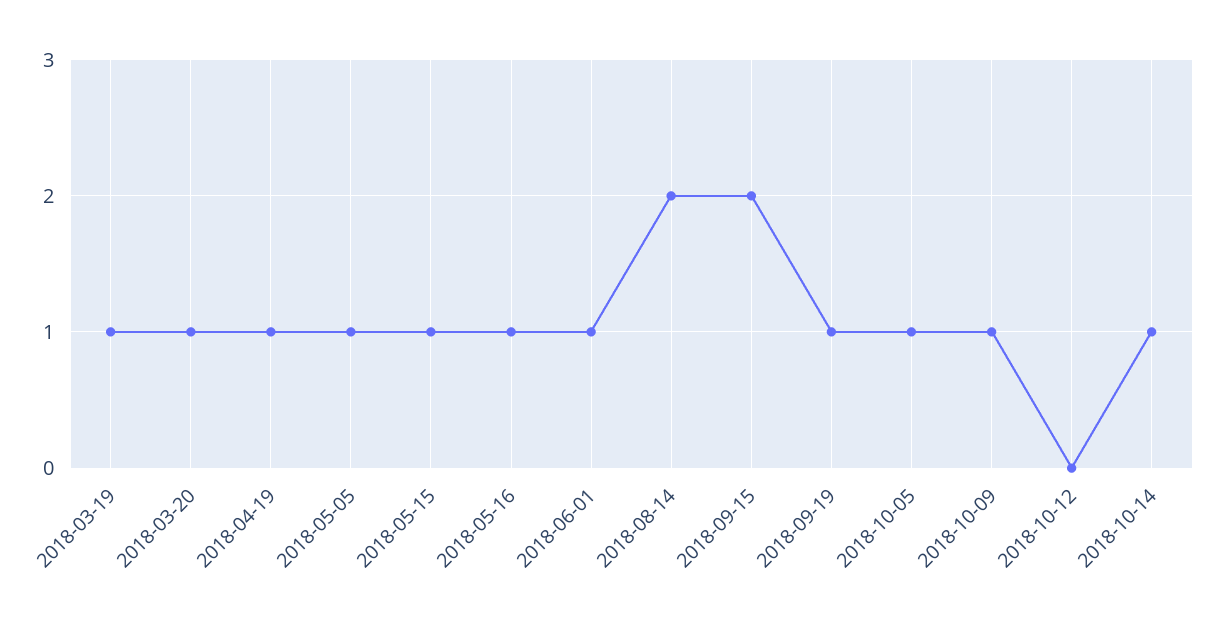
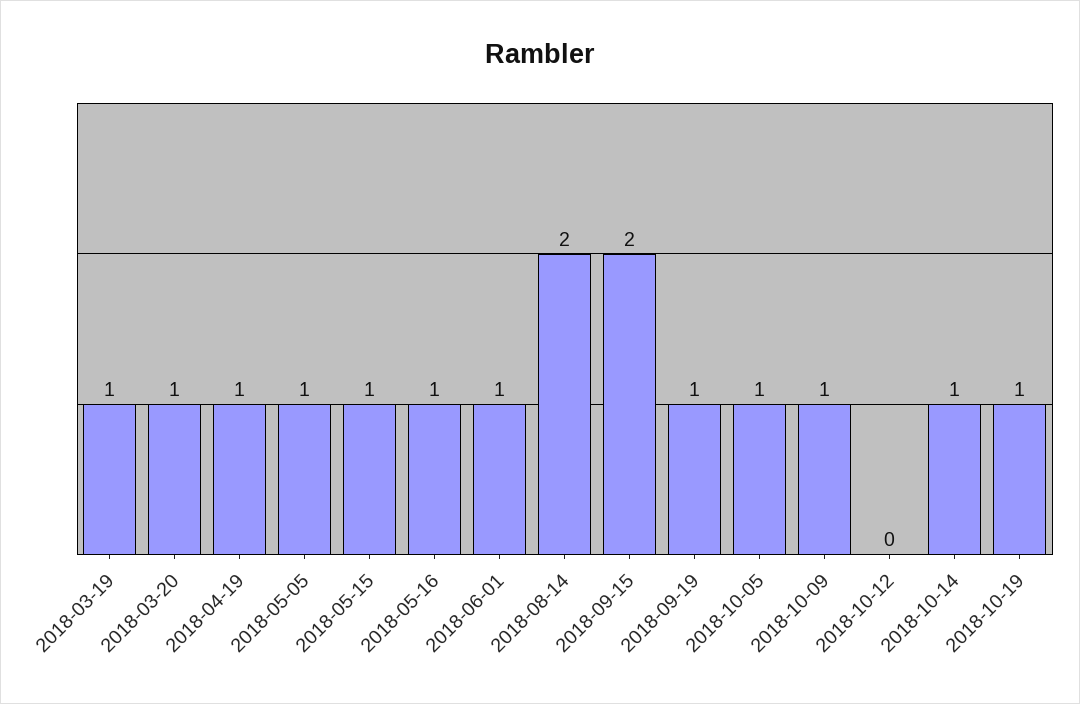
2018-10-19: none -> 1

